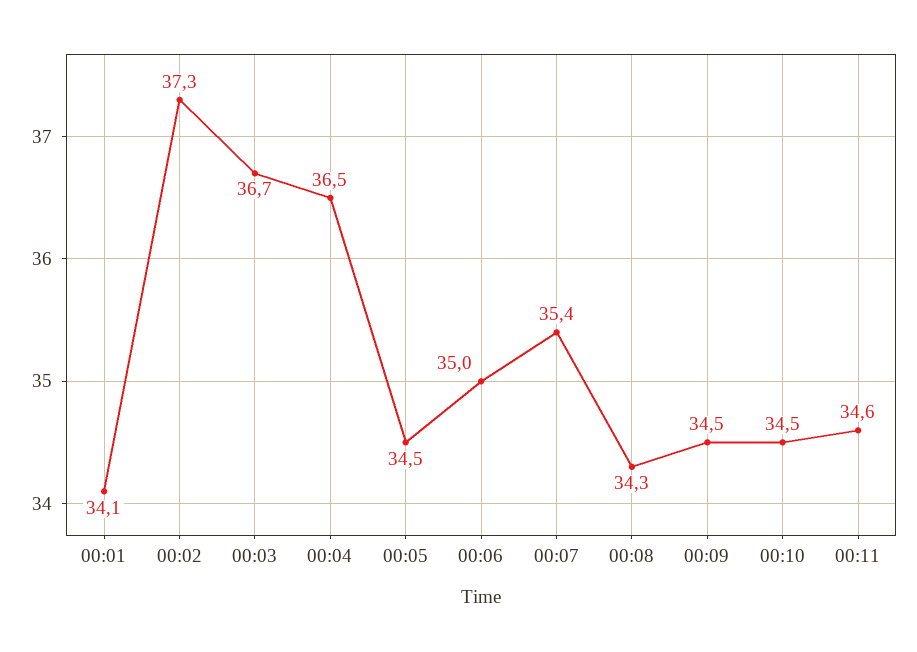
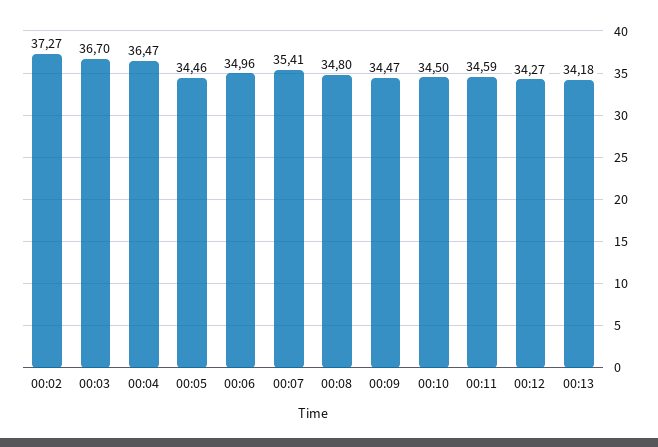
00:01: 34.1 -> none
00:08: 34.3 -> 34.8
00:12: none -> 34.27
00:13: none -> 34.18

